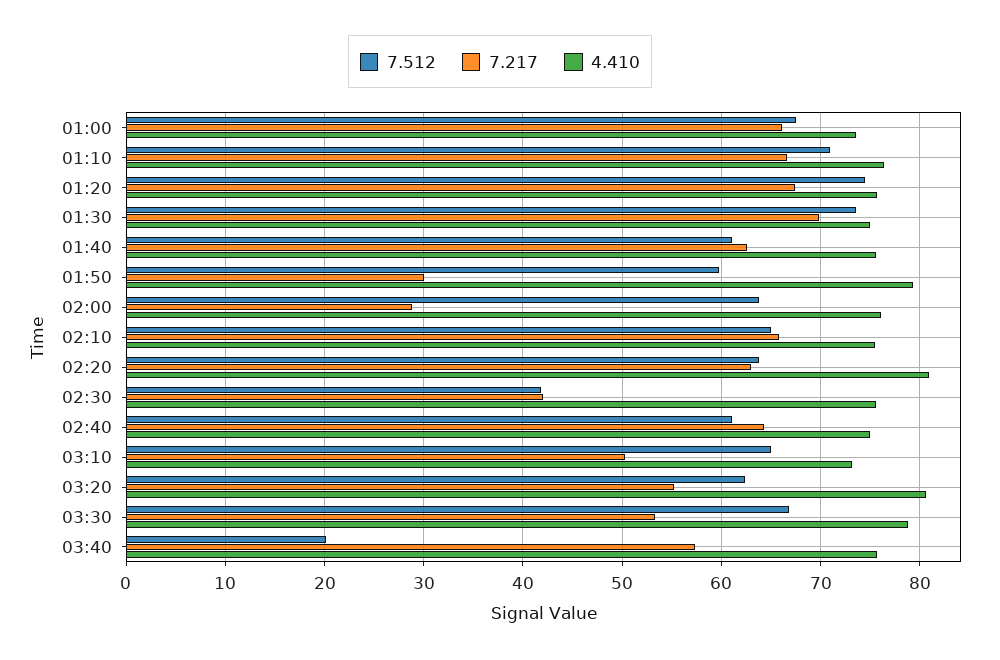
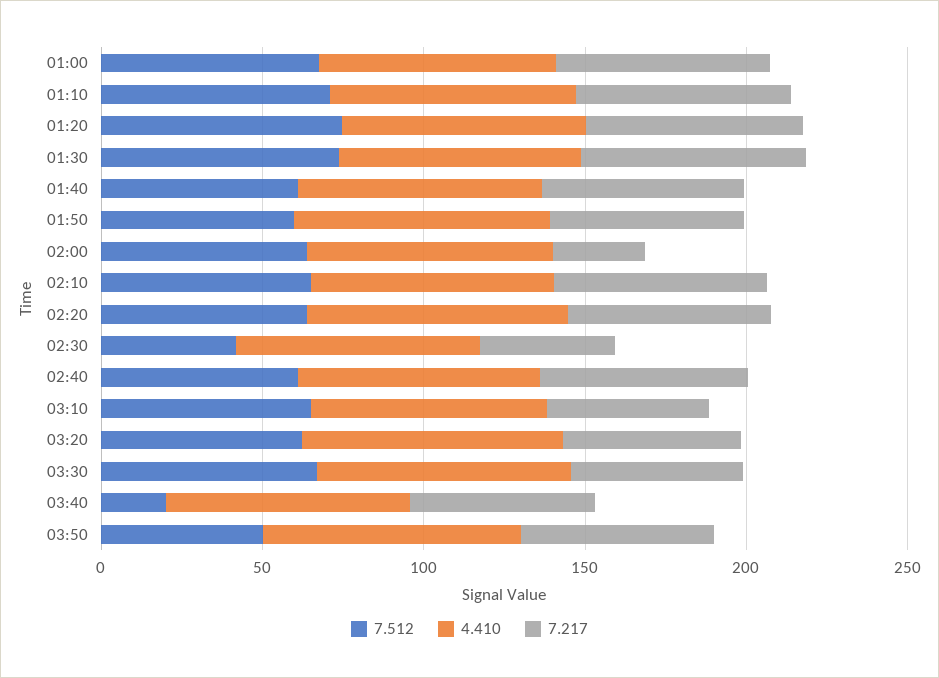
7.217, 01:50: 30 -> 60
7.512, 03:50: none -> 50
4.410, 03:50: none -> 80
7.217, 03:50: none -> 60

